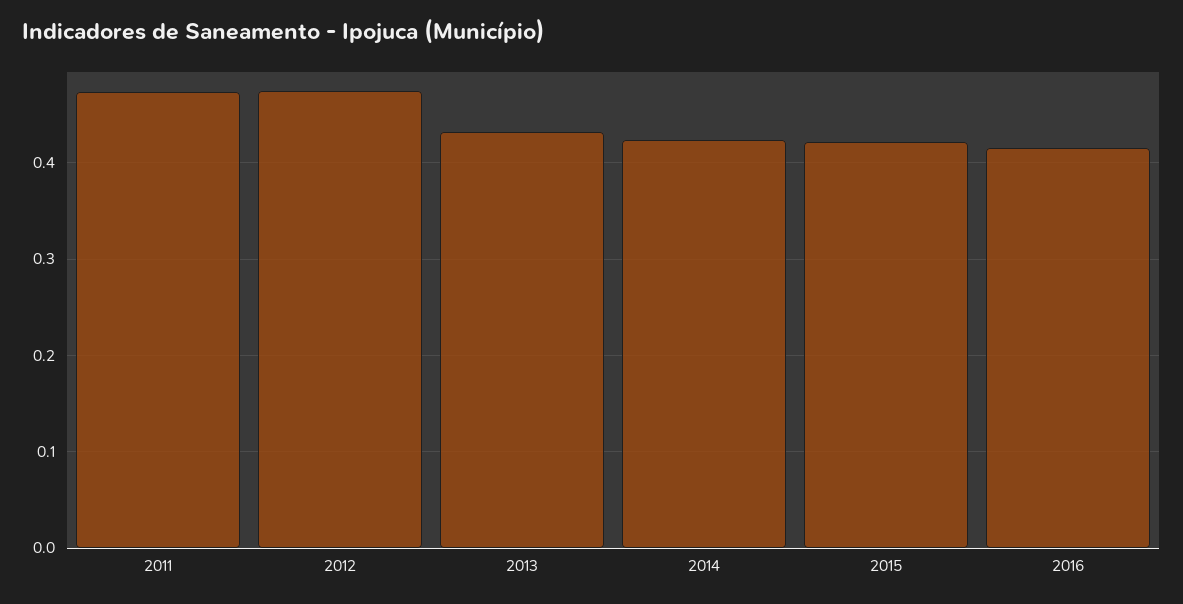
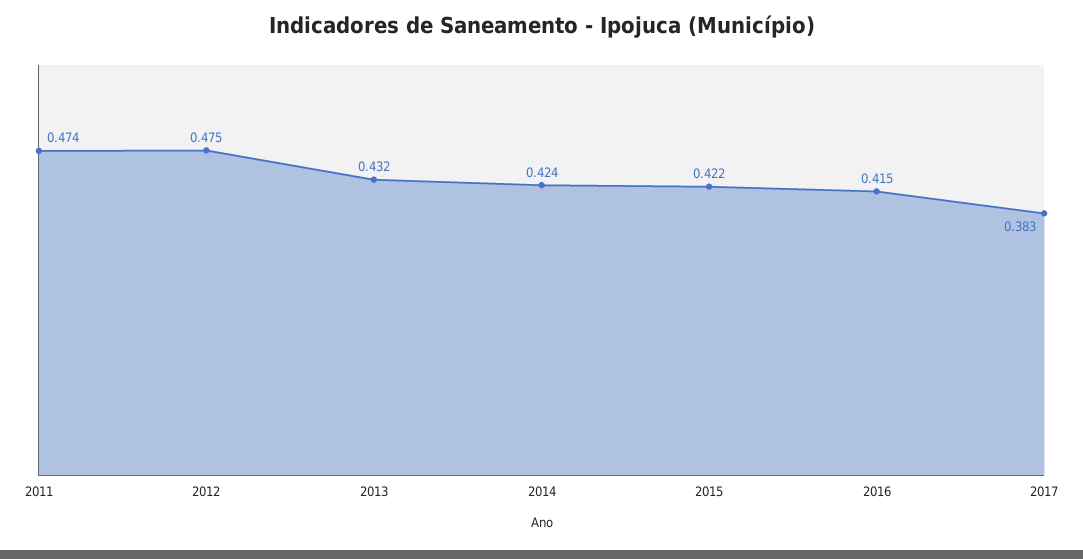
2017: none -> 0.383

